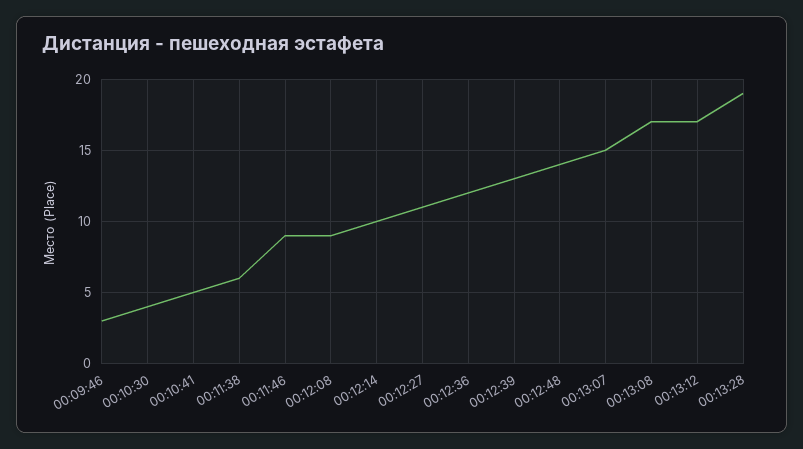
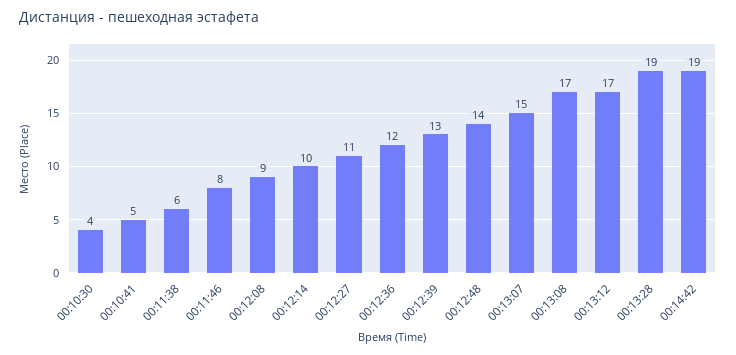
00:09:46: 3 -> none
00:11:46: 9 -> 8
00:14:42: none -> 19

